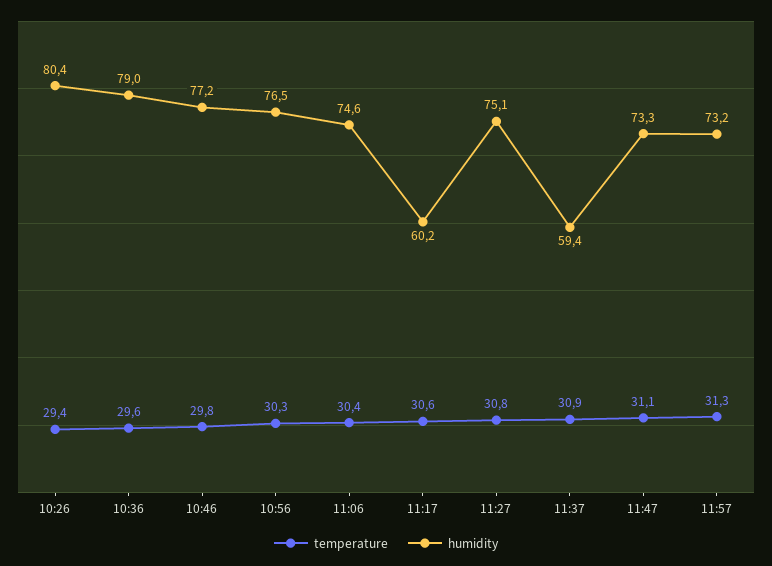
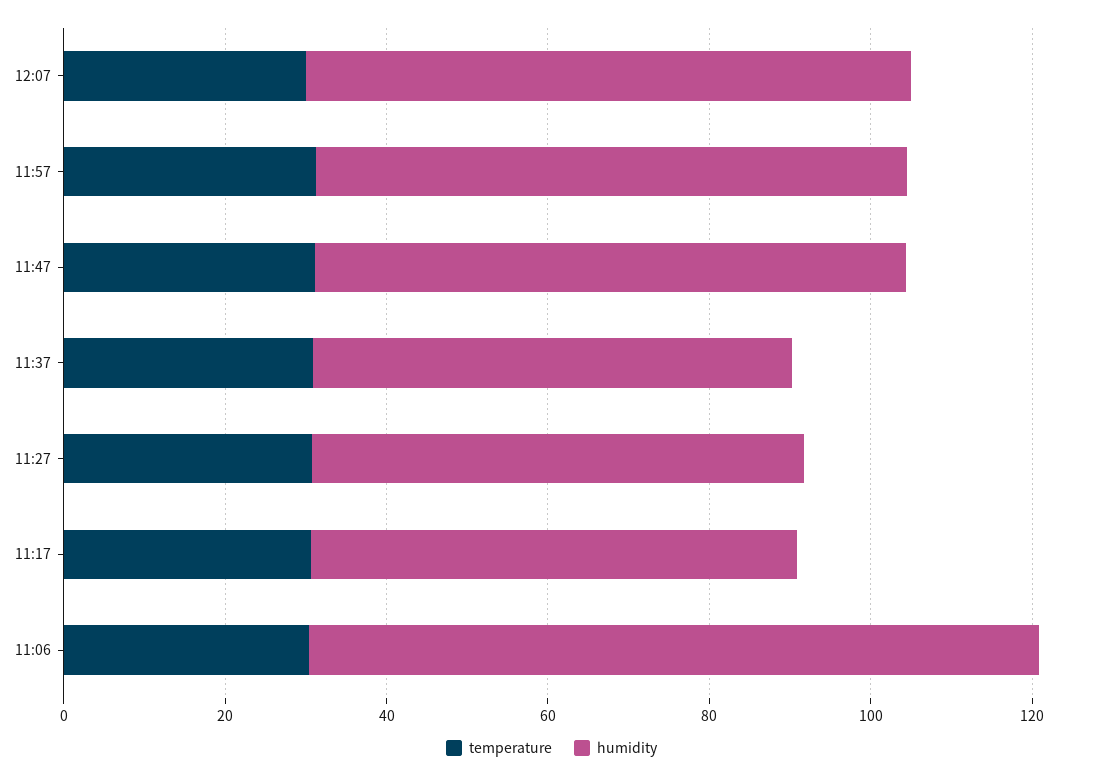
temperature, 10:26: 29.4 -> none
humidity, 10:26: 80.4 -> none
temperature, 10:36: 29.6 -> none
humidity, 10:36: 79 -> none
temperature, 10:46: 29.8 -> none
humidity, 10:46: 77.2 -> none
temperature, 10:56: 30.3 -> none
humidity, 10:56: 76.5 -> none
humidity, 11:06: 74.6 -> 90
humidity, 11:27: 75.1 -> 60
temperature, 12:07: none -> 30
humidity, 12:07: none -> 75

